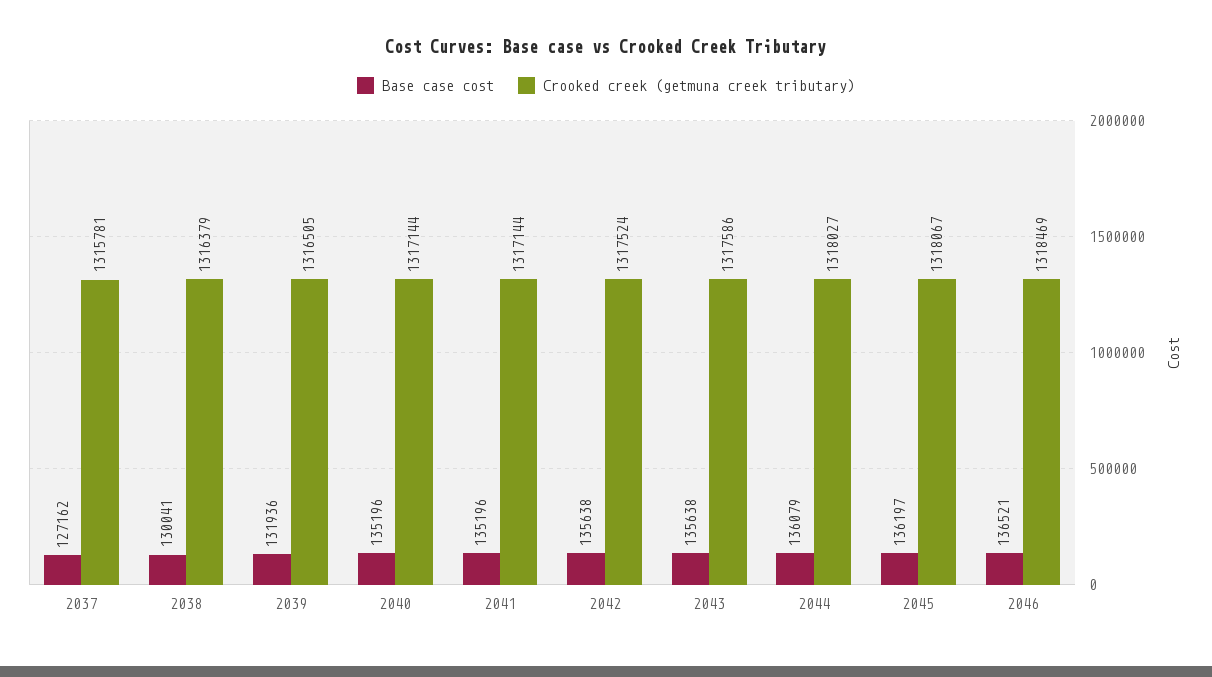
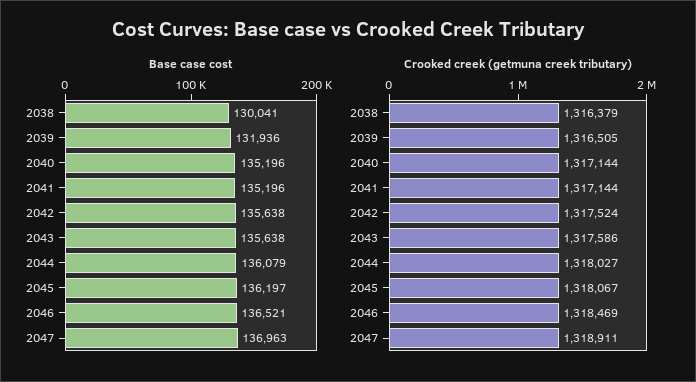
Base case cost, 2037: 127162 -> none
Crooked creek (getmuna creek tributary), 2037: 1315781 -> none
Base case cost, 2047: none -> 136963
Crooked creek (getmuna creek tributary), 2047: none -> 1318911

